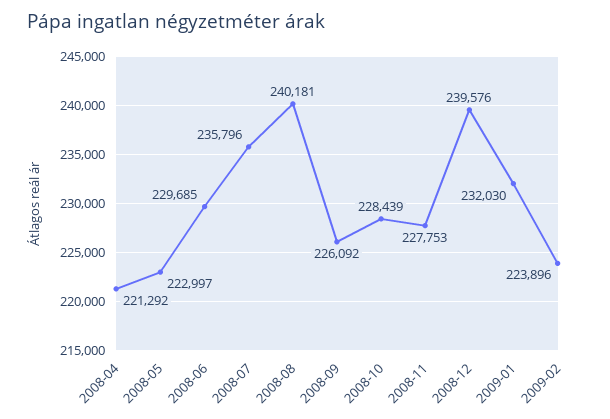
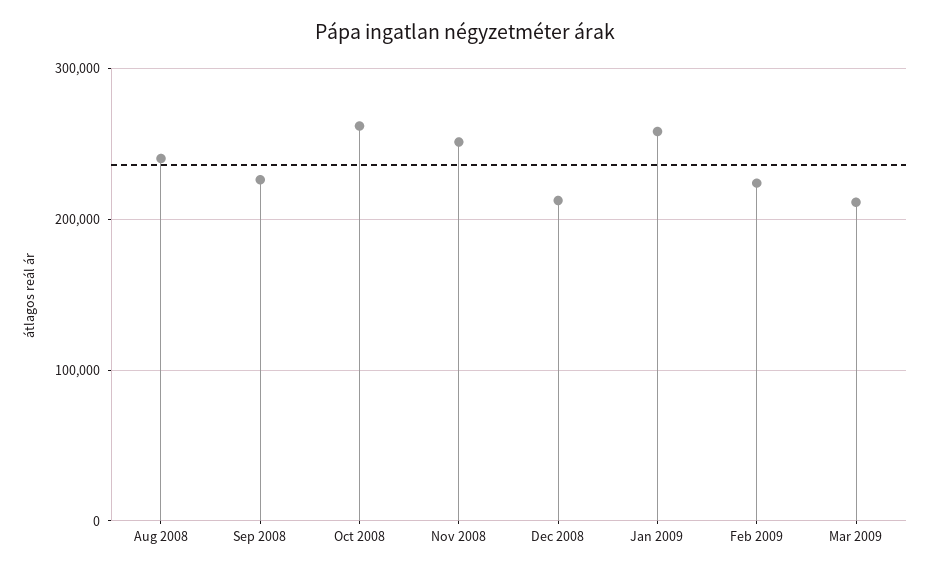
2008-04: 221292 -> none
2008-05: 222997 -> none
2008-06: 229685 -> none
2008-07: 235796 -> none
2008-10: 228439 -> 260000
2008-11: 227753 -> 250000
2008-12: 239576 -> 210000
2009-01: 232030 -> 260000
Mar 2009: none -> 210000

